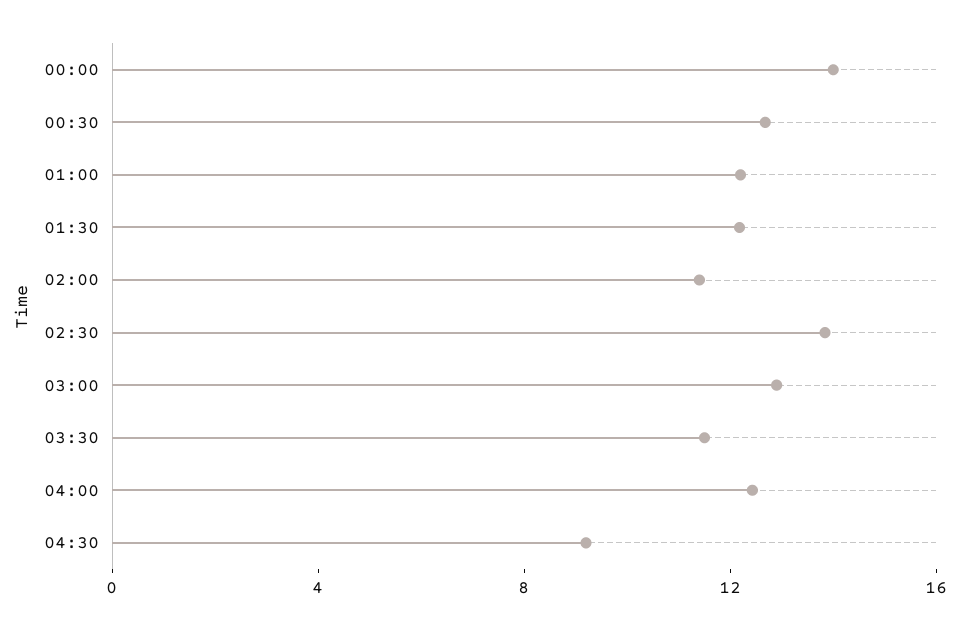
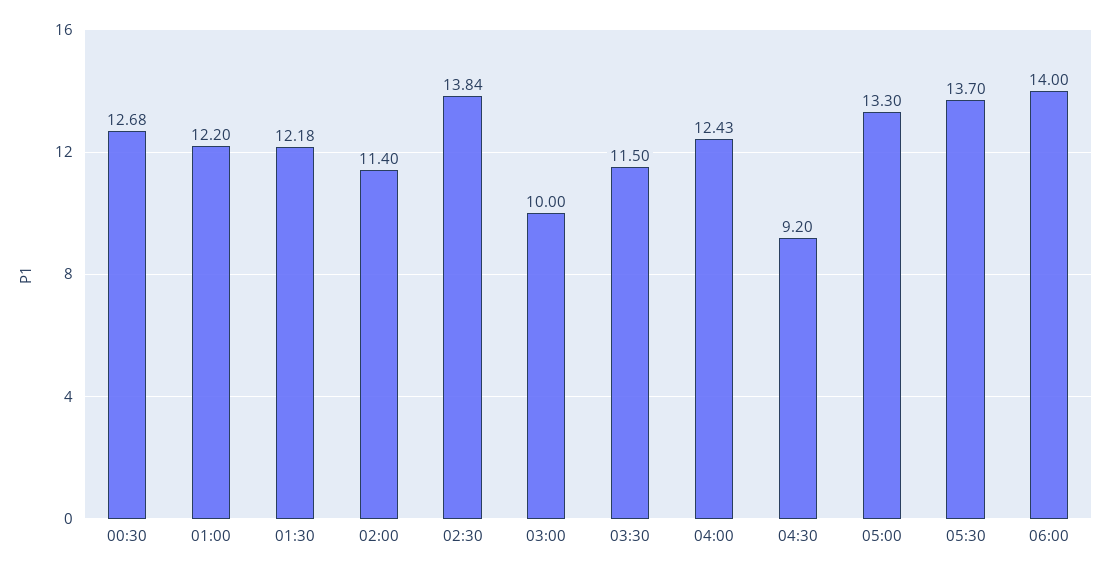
00:00: 14 -> none
03:00: 13 -> 10
05:00: none -> 13.3
05:30: none -> 13.7
06:00: none -> 14

